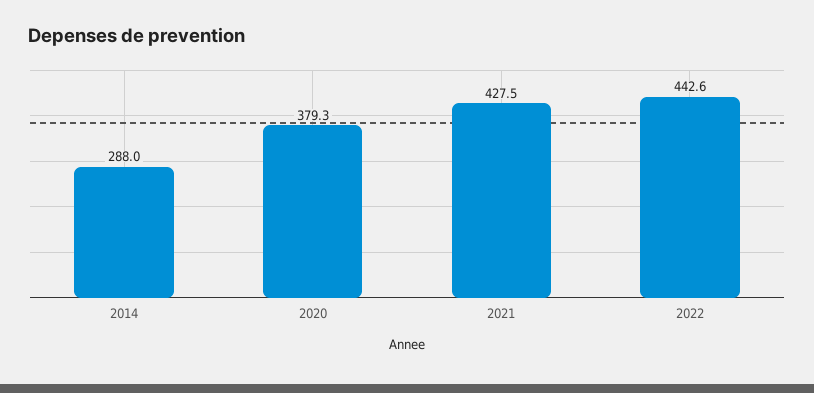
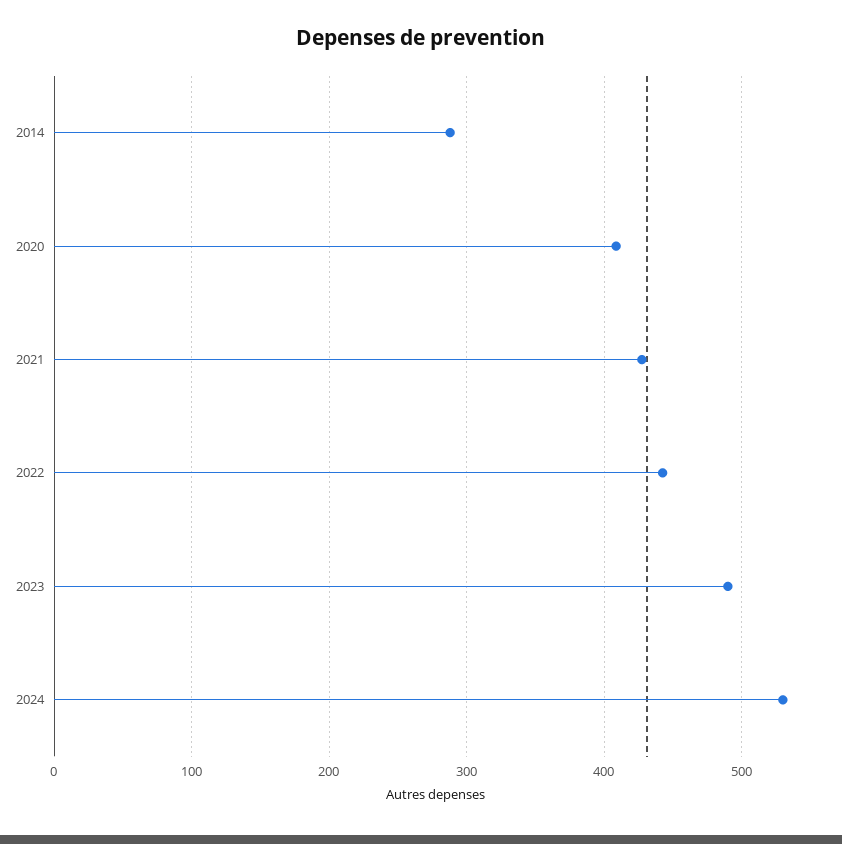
2020: 379.3 -> 410
2023: none -> 490
2024: none -> 530

